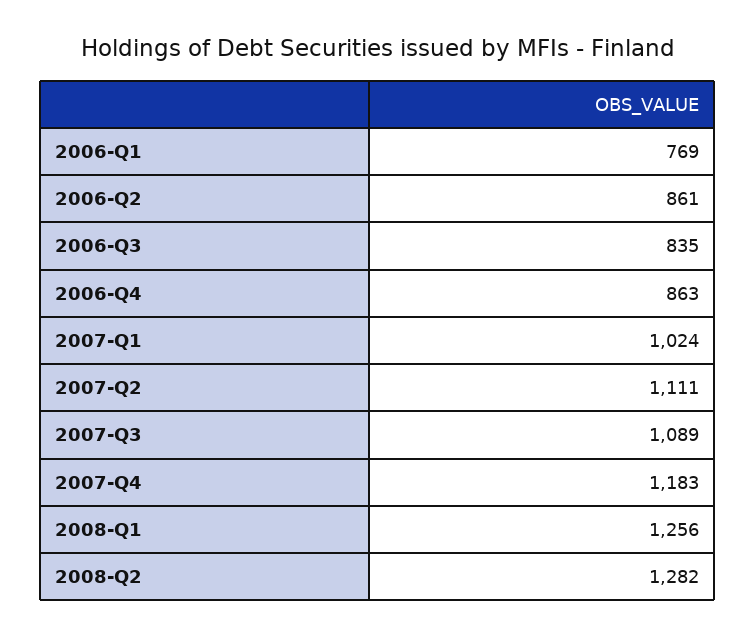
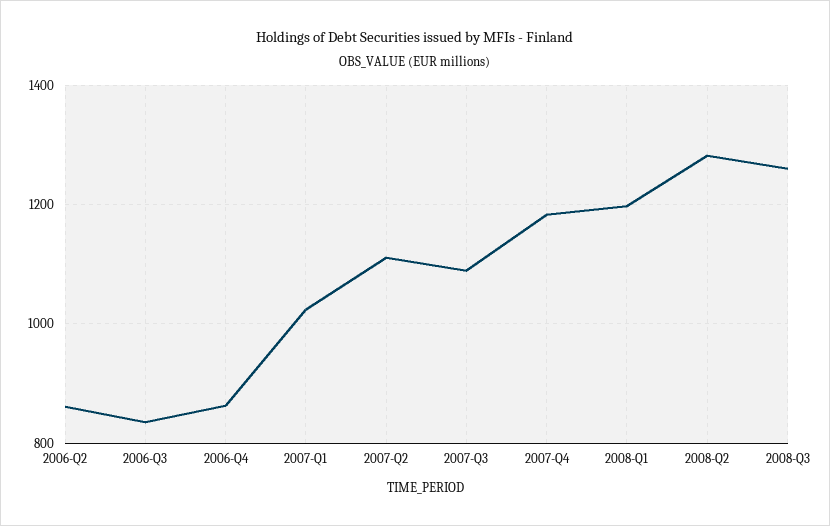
2006-Q1: 769 -> none
2008-Q1: 1256 -> 1200
2008-Q3: none -> 1260

